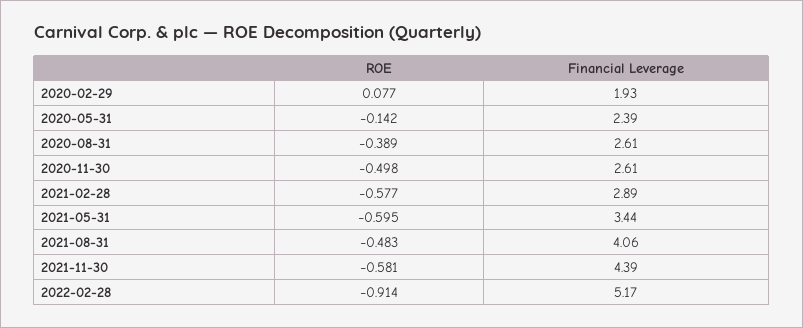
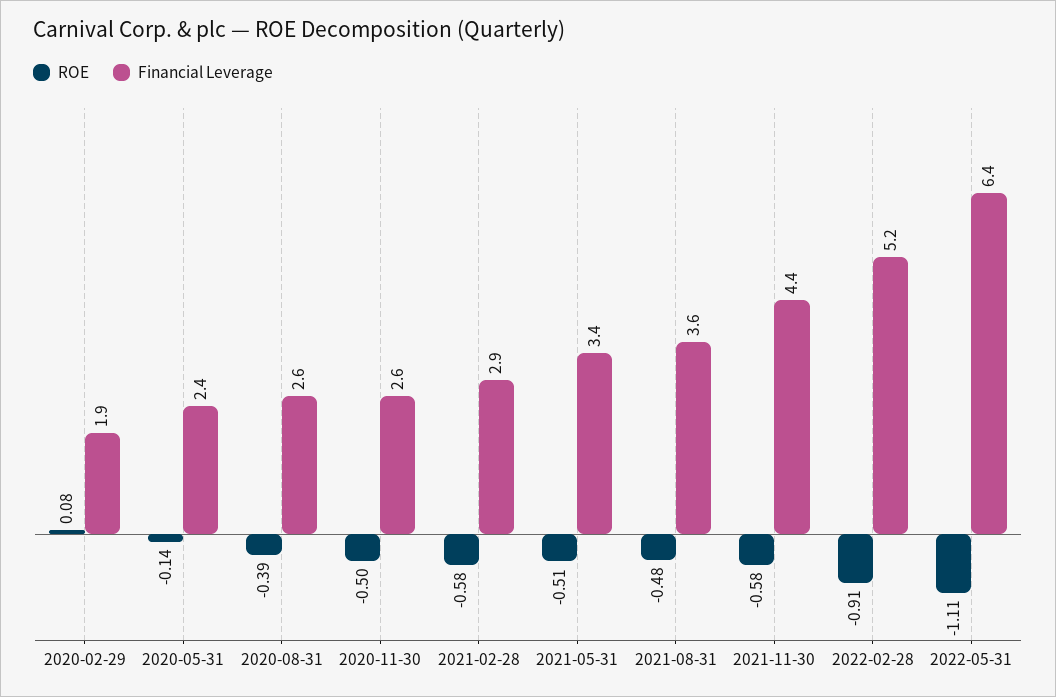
ROE, 2021-05-31: -0.595 -> -0.51
Financial Leverage, 2021-08-31: 4.06 -> 3.6
ROE, 2022-05-31: none -> -1.11
Financial Leverage, 2022-05-31: none -> 6.4

